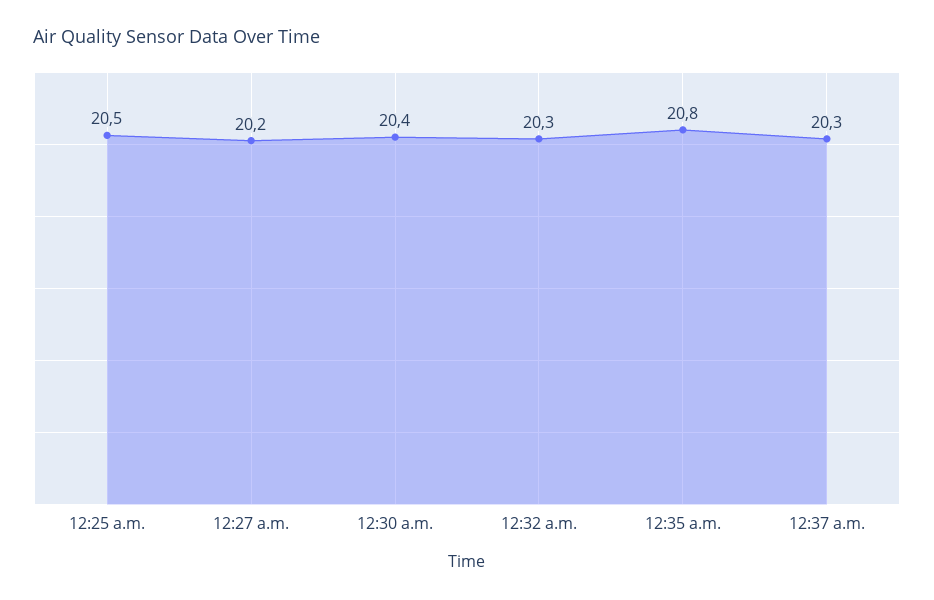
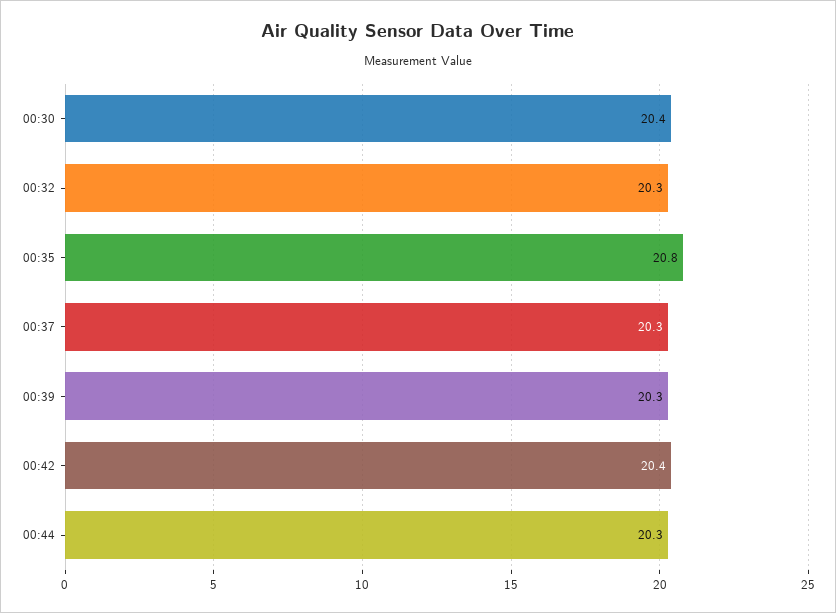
12:25 a.m.: 20.5 -> none
12:27 a.m.: 20.2 -> none
00:39: none -> 20.3
00:42: none -> 20.4
00:44: none -> 20.3

